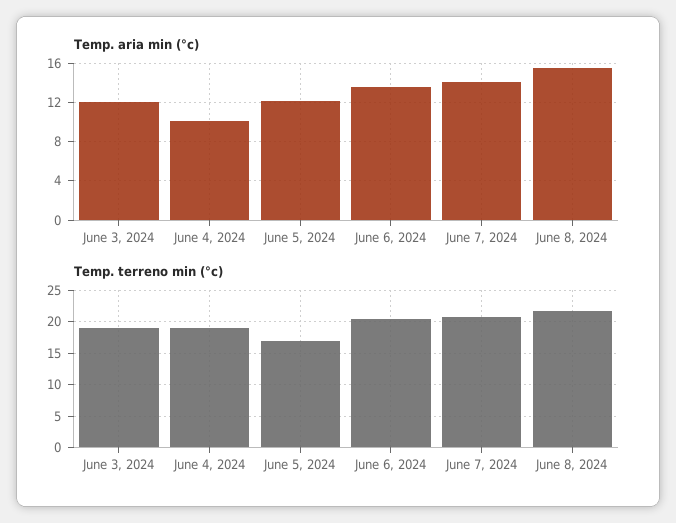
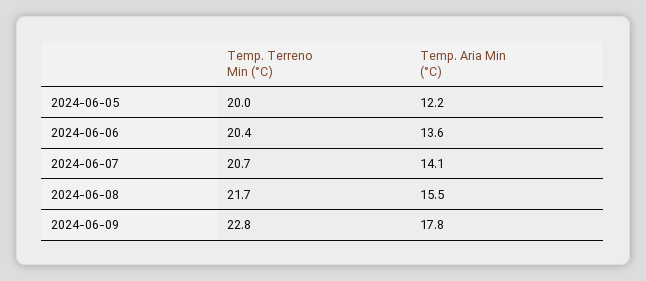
Temp. aria min (°c), June 3, 2024: 12 -> none
Temp. aria min (°c), June 4, 2024: 10 -> none
Temp. terreno min (°c), June 3, 2024: 19 -> none
Temp. terreno min (°c), June 4, 2024: 19 -> none
Temp. terreno min (°c), June 5, 2024: 17 -> 20
Temp. terreno min (°c), 2024-06-09: none -> 22.8
Temp. aria min (°c), 2024-06-09: none -> 17.8

